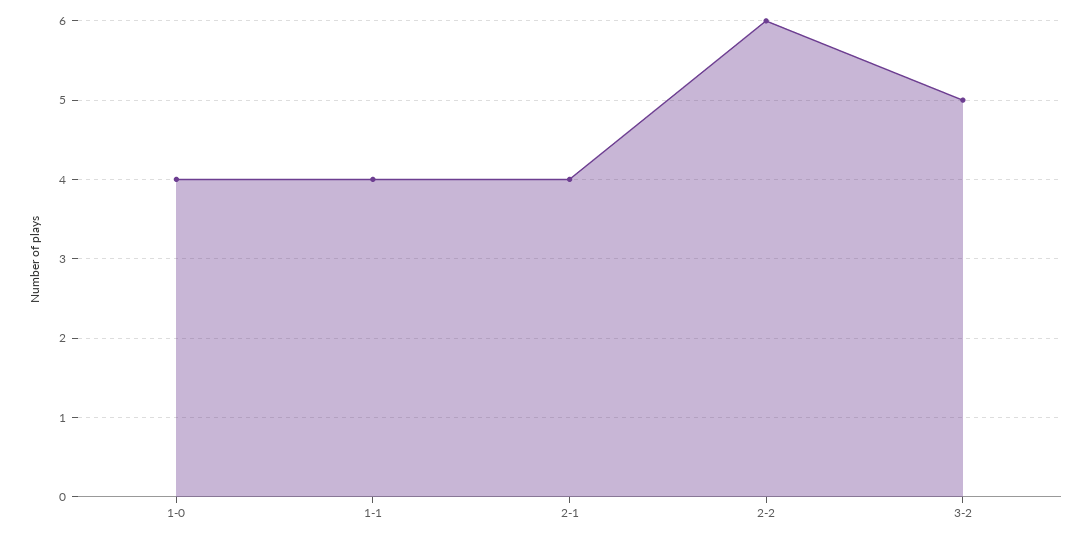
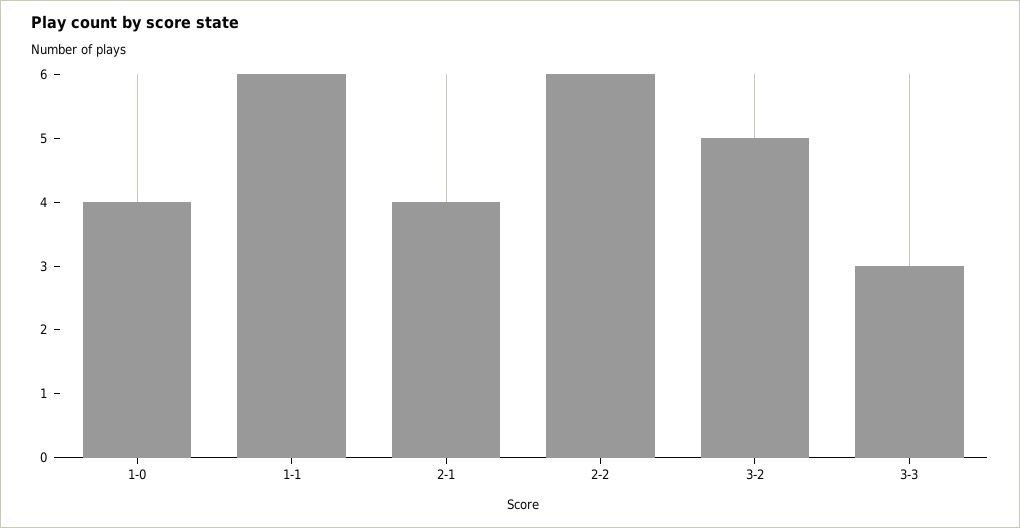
1-1: 4 -> 6
3-3: none -> 3

